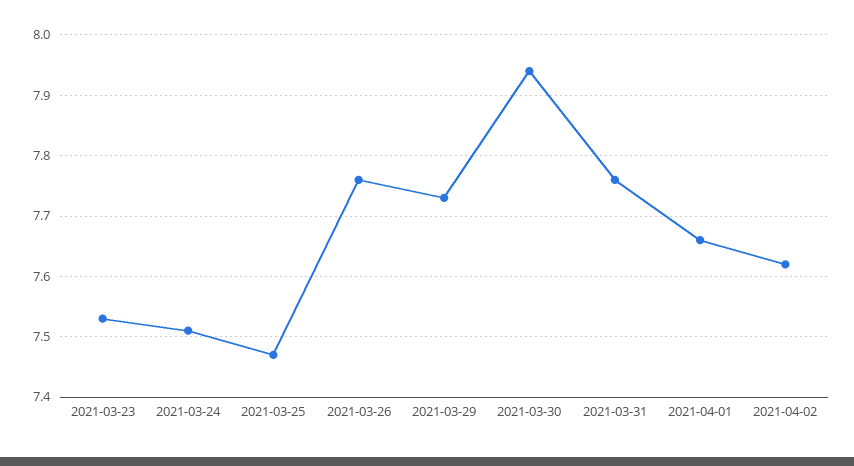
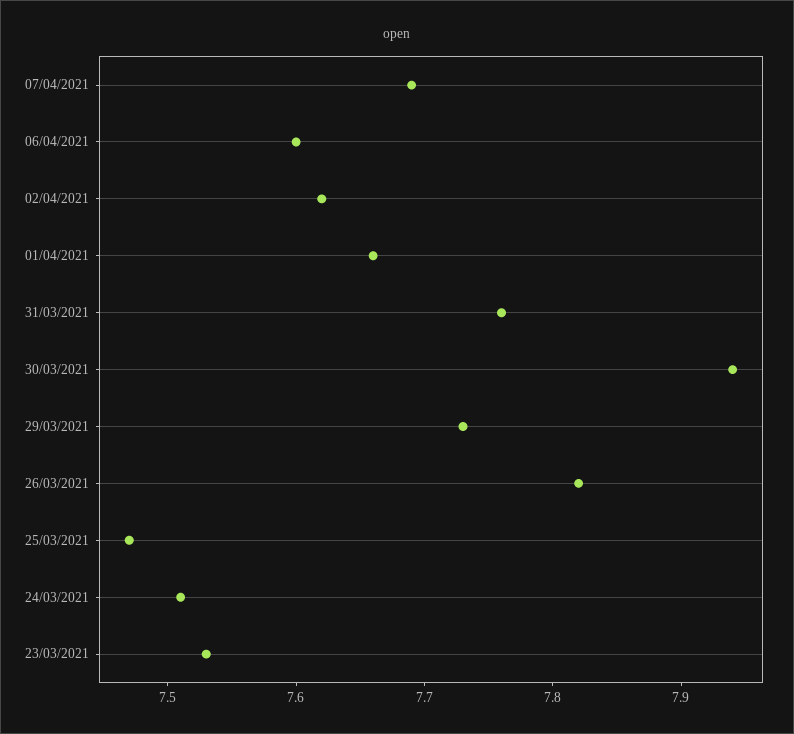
2021-03-26: 7.76 -> 7.82
07/04/2021: none -> 7.69
06/04/2021: none -> 7.6

